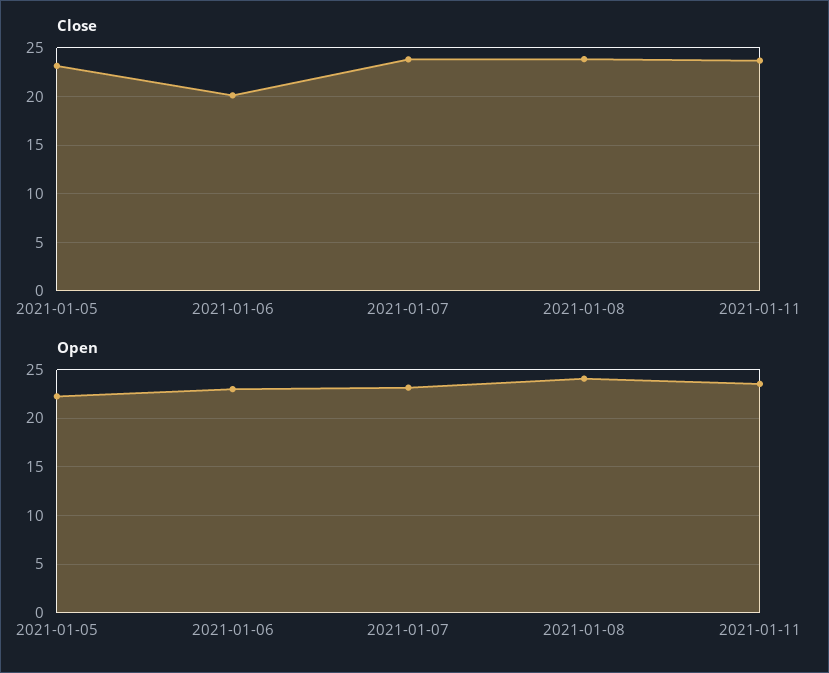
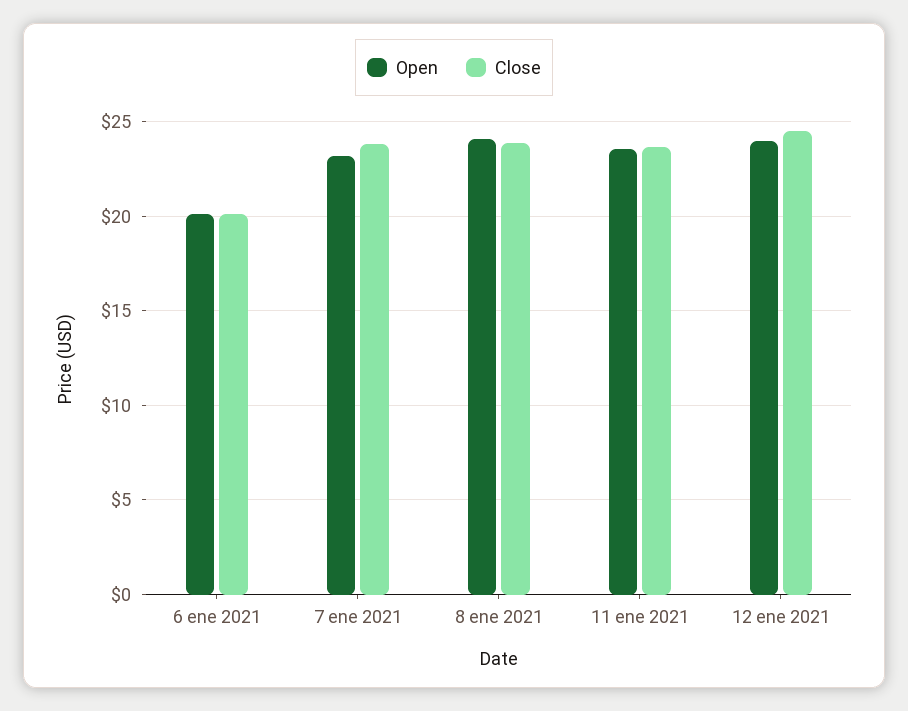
Close, 2021-01-05: 23 -> none
Open, 2021-01-05: 22 -> none
Open, 2021-01-06: 23 -> 20
Open, 12 ene 2021: none -> 24
Close, 12 ene 2021: none -> 24.5

